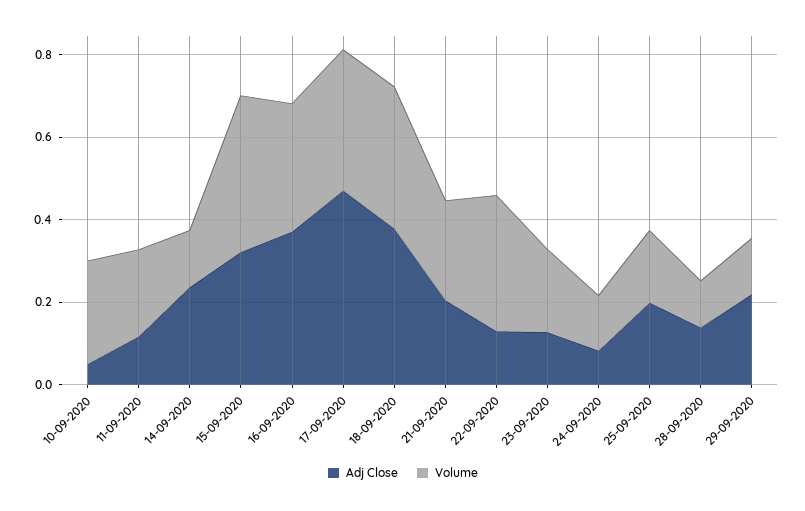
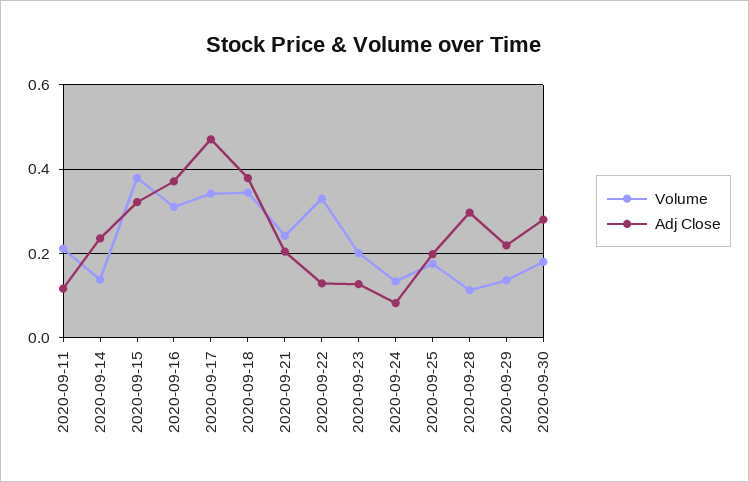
Adj Close, 10-09-2020: 0.05 -> none
Volume, 10-09-2020: 0.25 -> none
Adj Close, 28-09-2020: 0.15 -> 0.3
Volume, 2020-09-30: none -> 0.18
Adj Close, 2020-09-30: none -> 0.28

